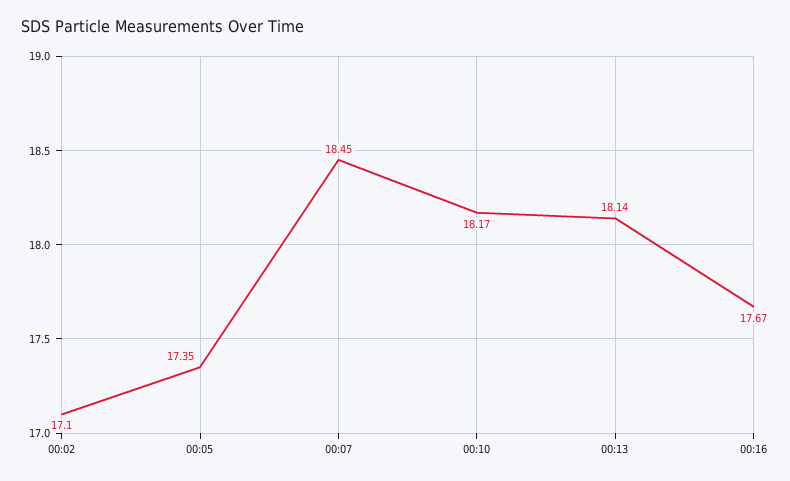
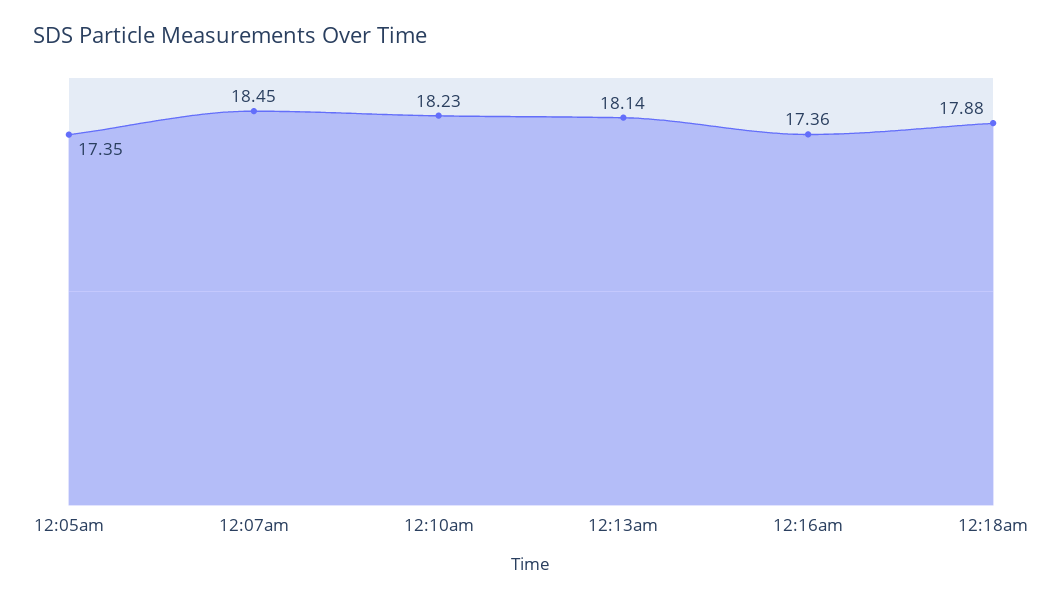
00:02: 17.1 -> none
00:10: 18.17 -> 18.23
00:16: 17.67 -> 17.36
12:18am: none -> 17.88

